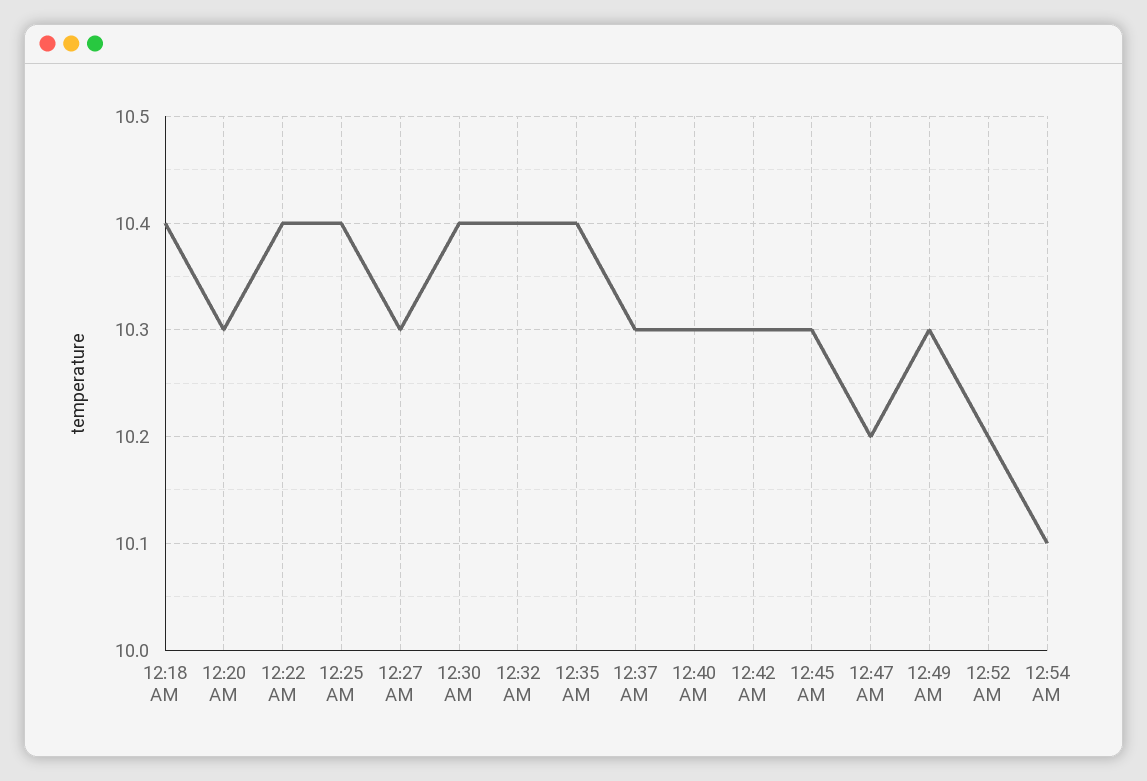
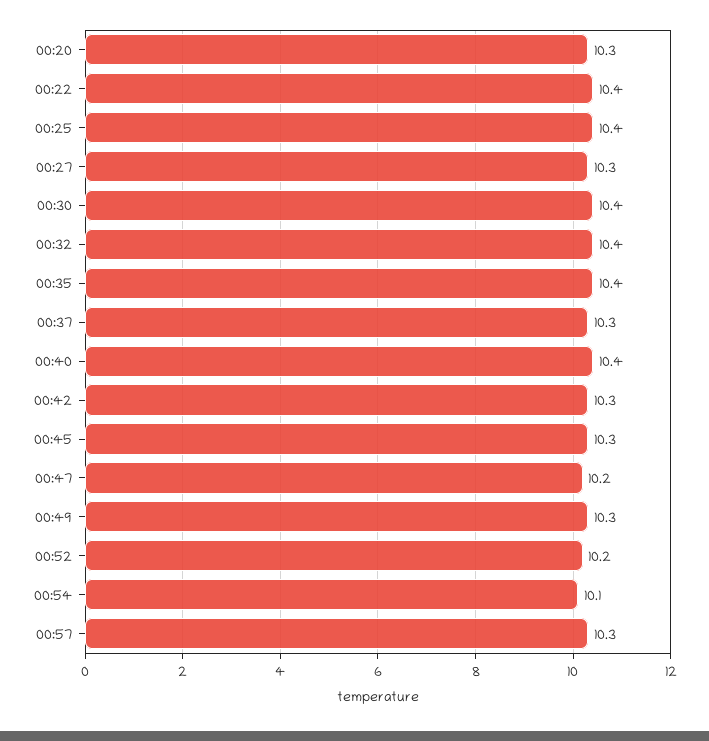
12:18 AM: 10.4 -> none
12:40 AM: 10.3 -> 10.4
00:57: none -> 10.3

